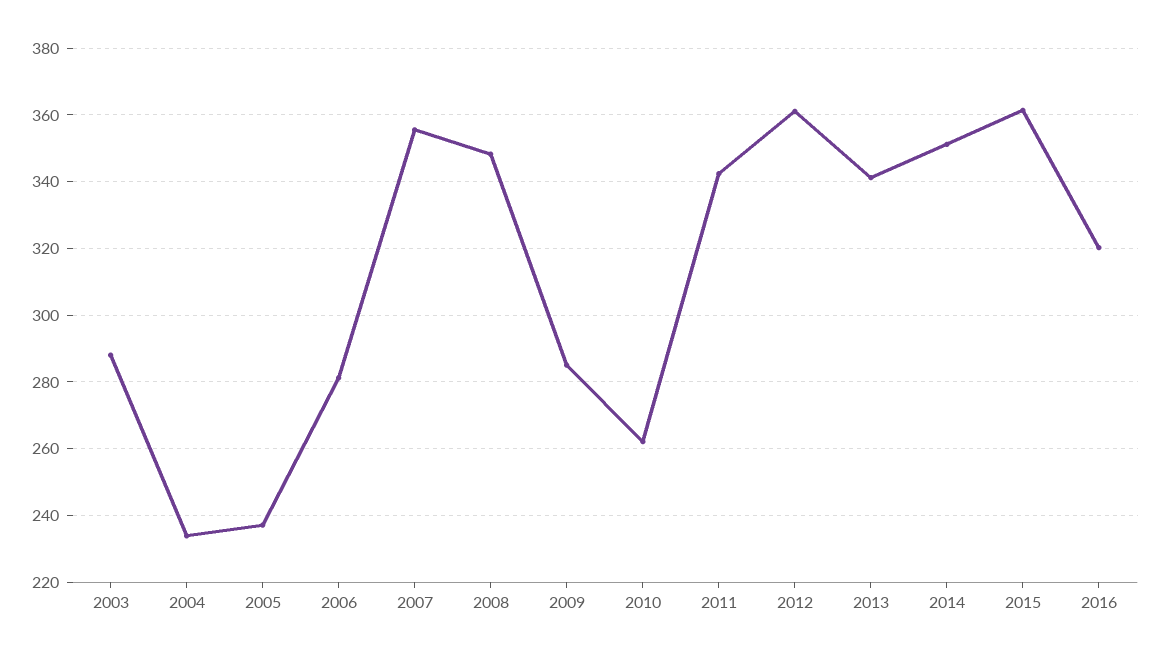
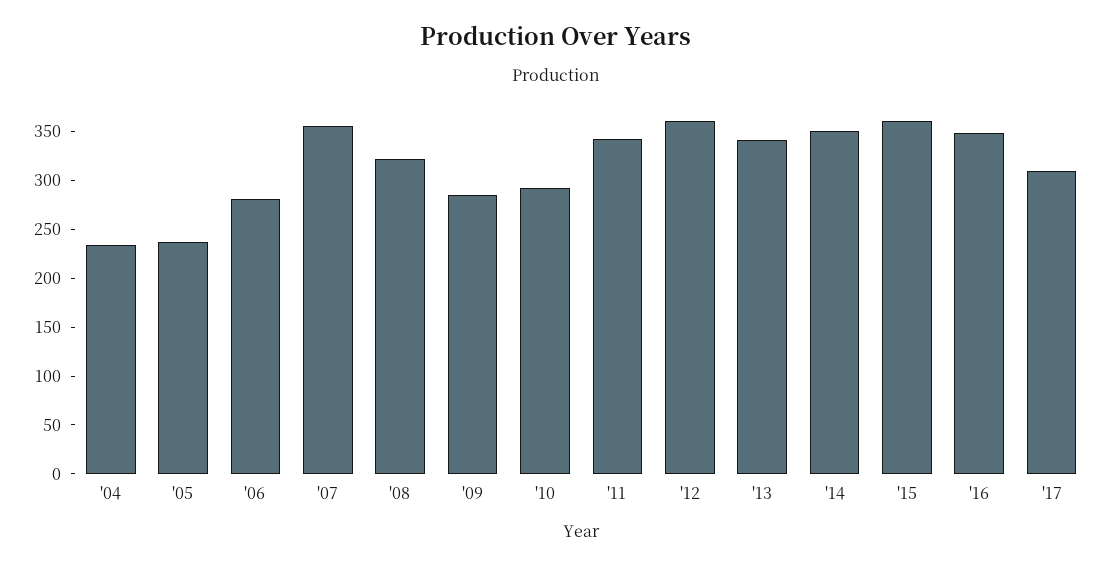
2003: 288 -> none
2008: 348 -> 320
2010: 262 -> 290
2016: 320 -> 350
'17: none -> 310

